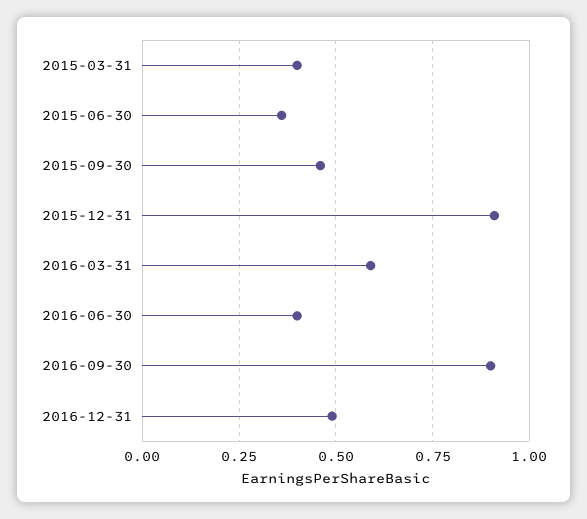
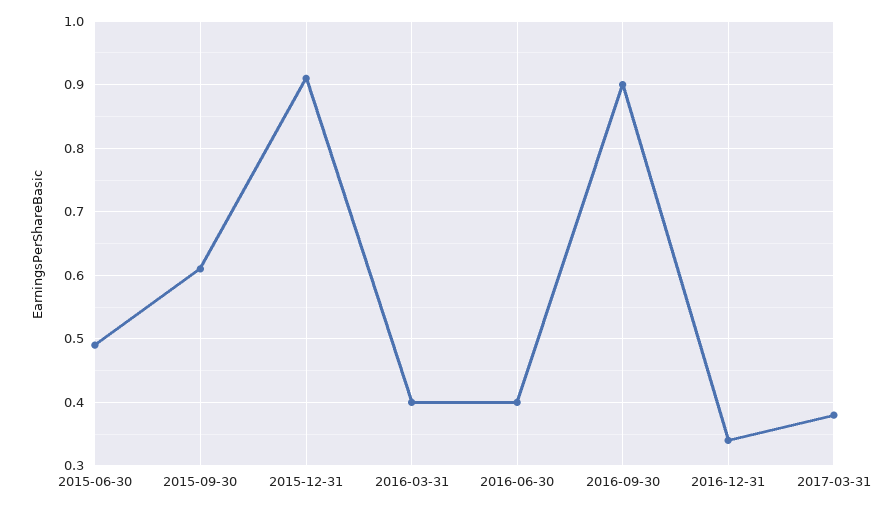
2015-03-31: 0.4 -> none
2015-06-30: 0.35 -> 0.49
2015-09-30: 0.45 -> 0.61
2016-03-31: 0.6 -> 0.4
2016-12-31: 0.5 -> 0.34
2017-03-31: none -> 0.38

